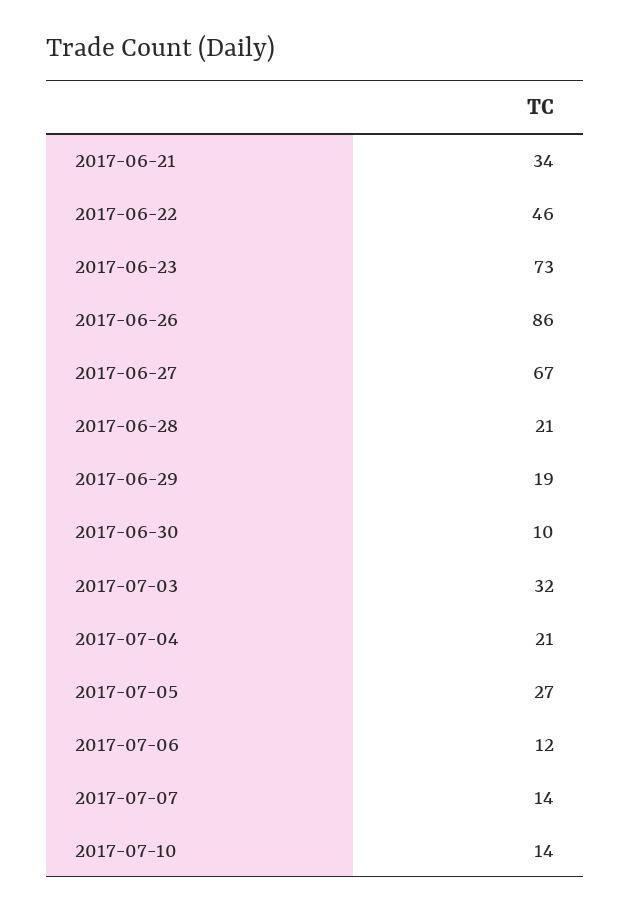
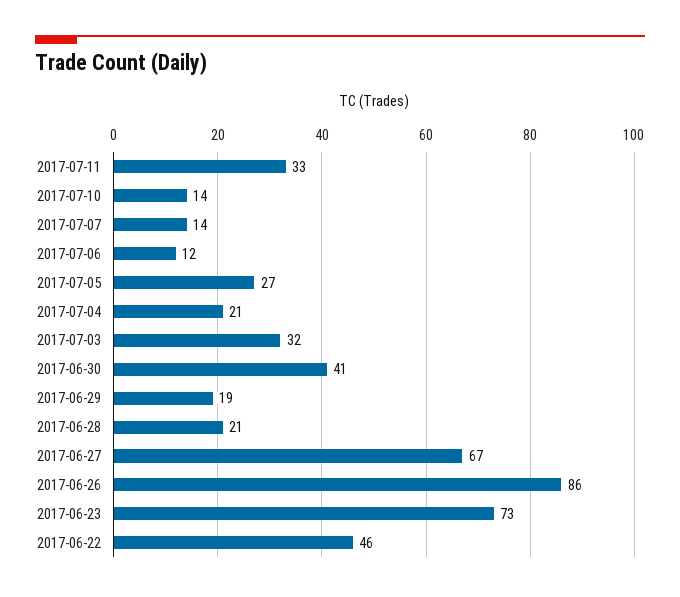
2017-06-21: 34 -> none
2017-06-30: 10 -> 41
2017-07-11: none -> 33

